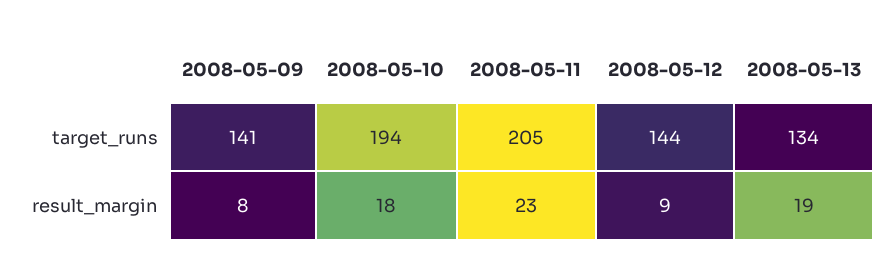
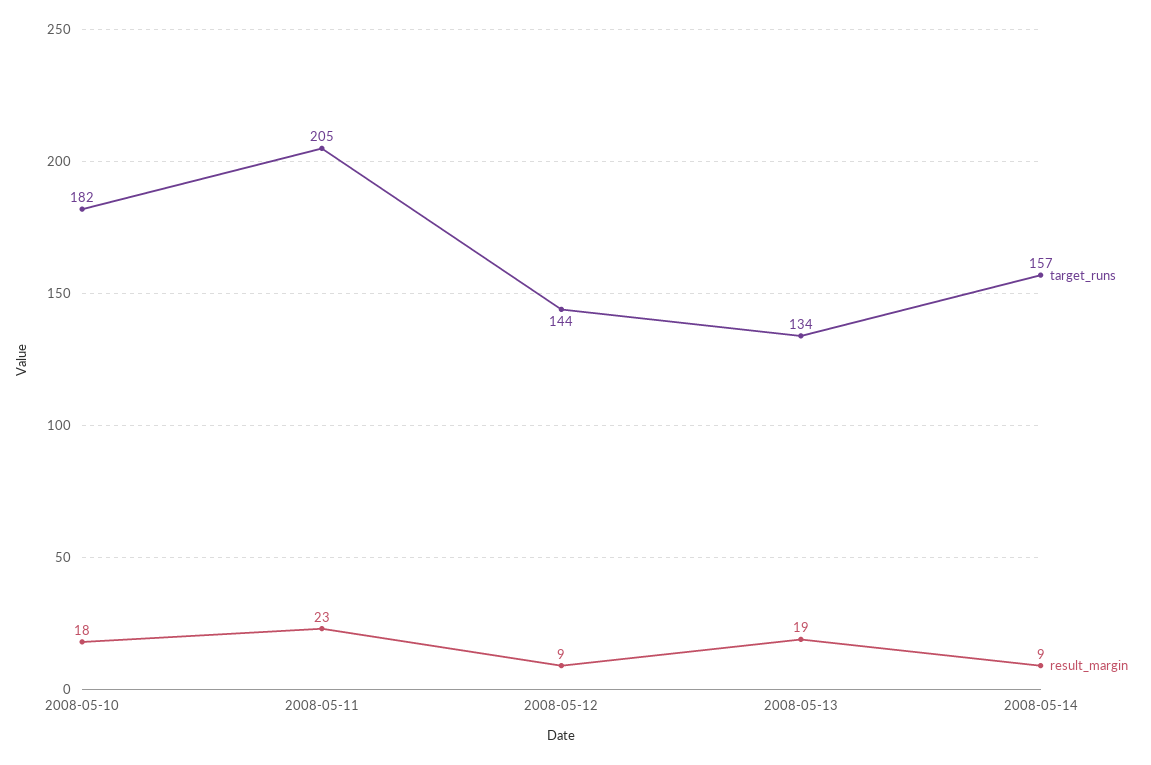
target_runs, 2008-05-09: 141 -> none
target_runs, 2008-05-10: 194 -> 182
result_margin, 2008-05-09: 8 -> none
target_runs, 2008-05-14: none -> 157
result_margin, 2008-05-14: none -> 9

